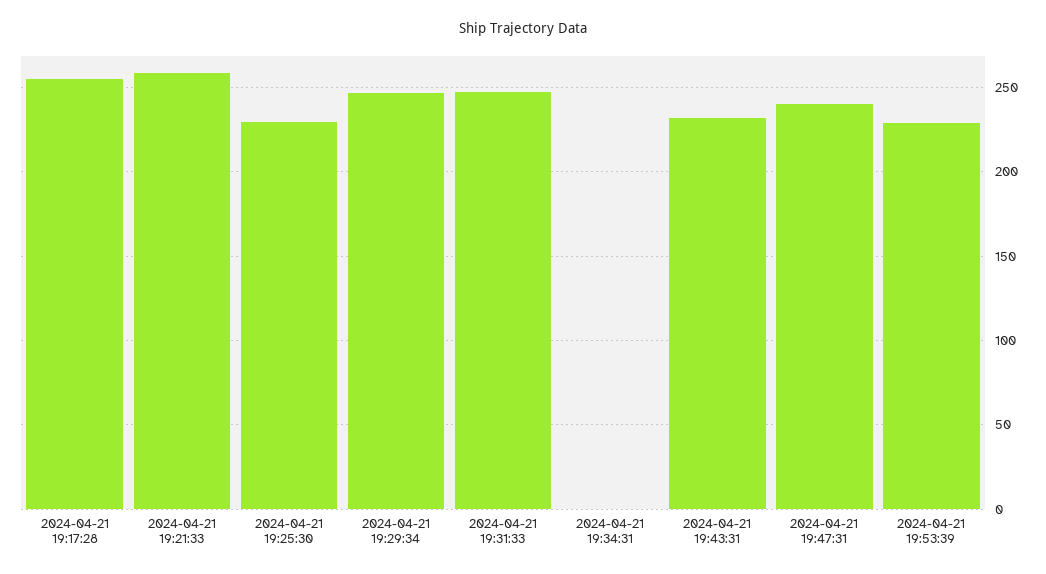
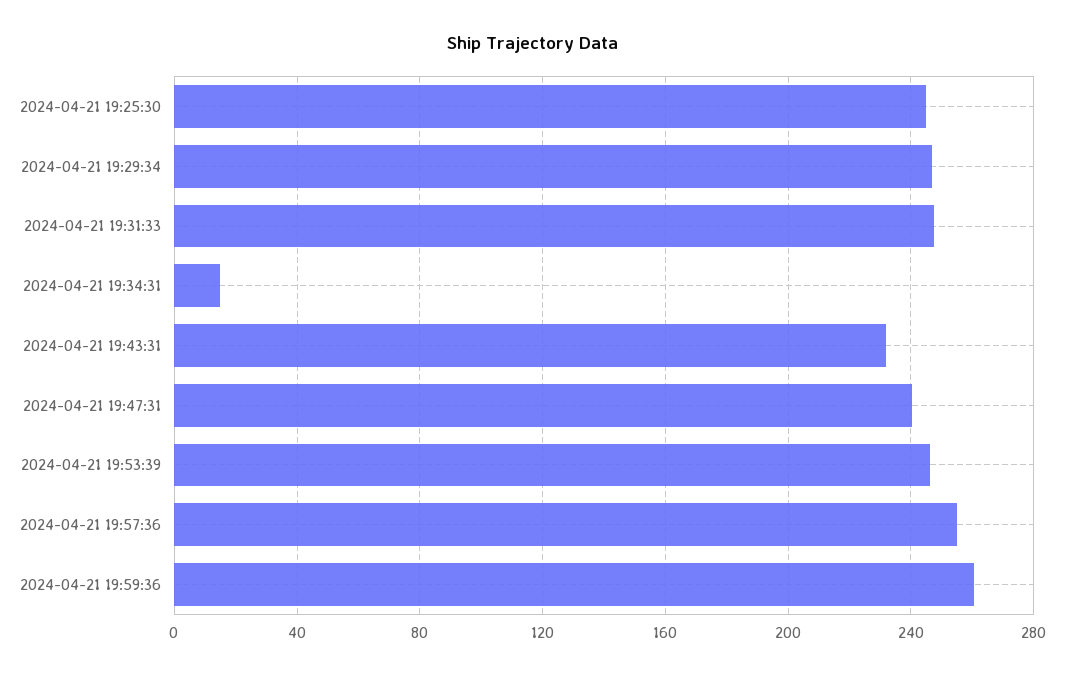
2024-04-21 19:17:28: 255 -> none
2024-04-21 19:21:33: 260 -> none
2024-04-21 19:25:30: 230 -> 245
2024-04-21 19:34:31: 0 -> 15
2024-04-21 19:53:39: 230 -> 245
2024-04-21 19:57:36: none -> 255
2024-04-21 19:59:36: none -> 260

